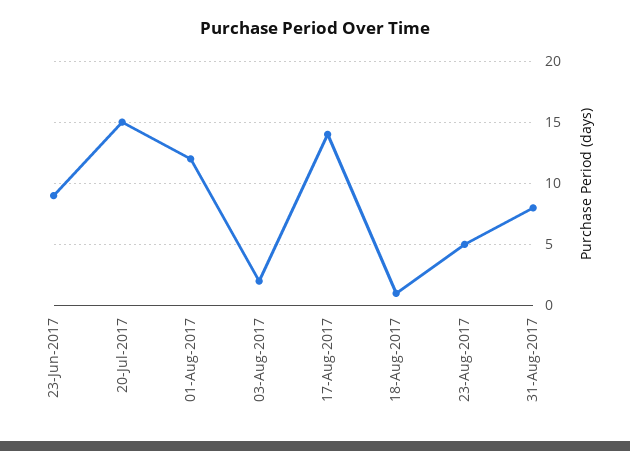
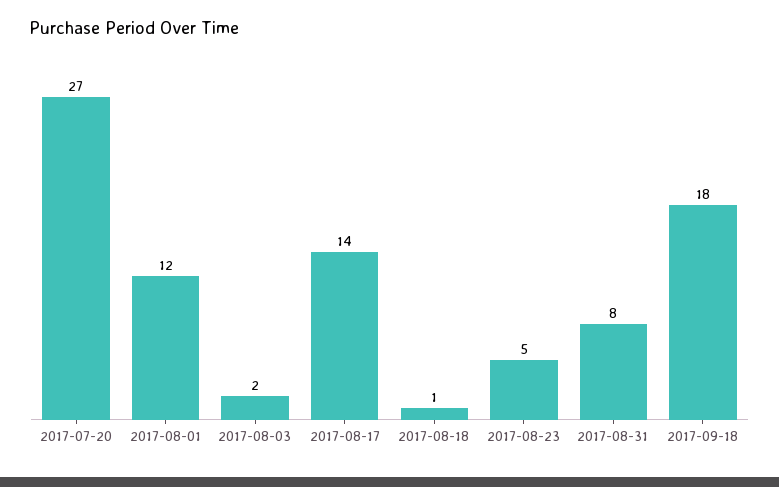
23-Jun-2017: 9 -> none
20-Jul-2017: 15 -> 27
2017-09-18: none -> 18

